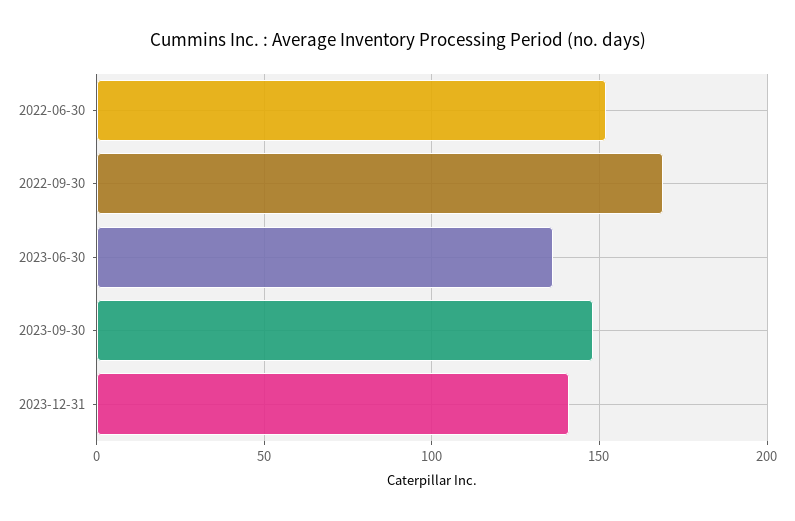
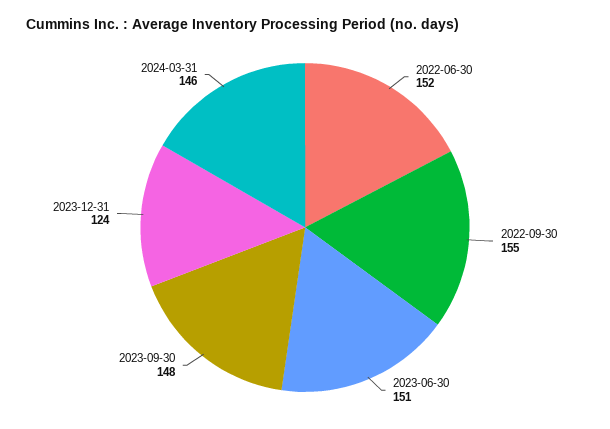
2022-09-30: 170 -> 155
2023-06-30: 135 -> 151
2023-12-31: 140 -> 124
2024-03-31: none -> 146

